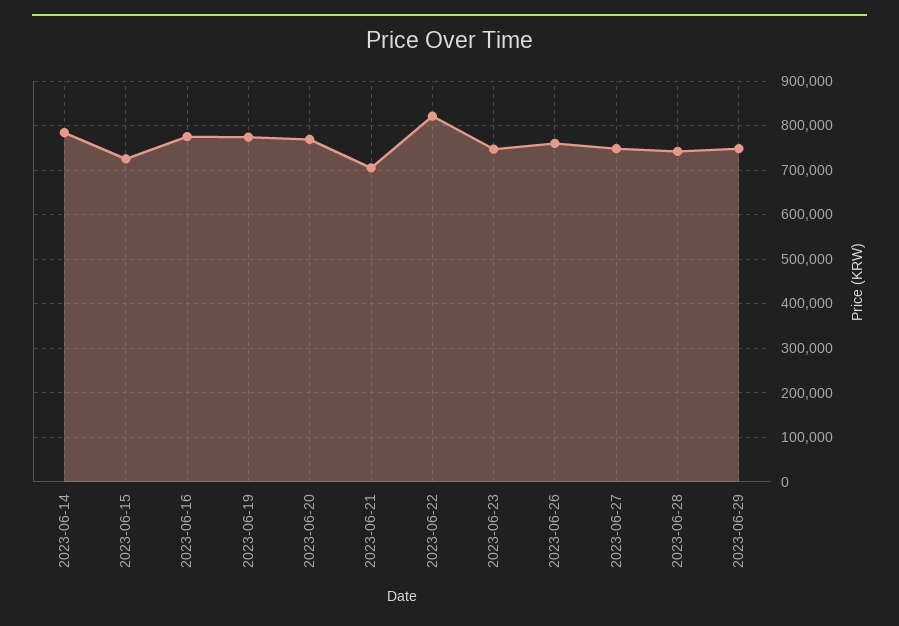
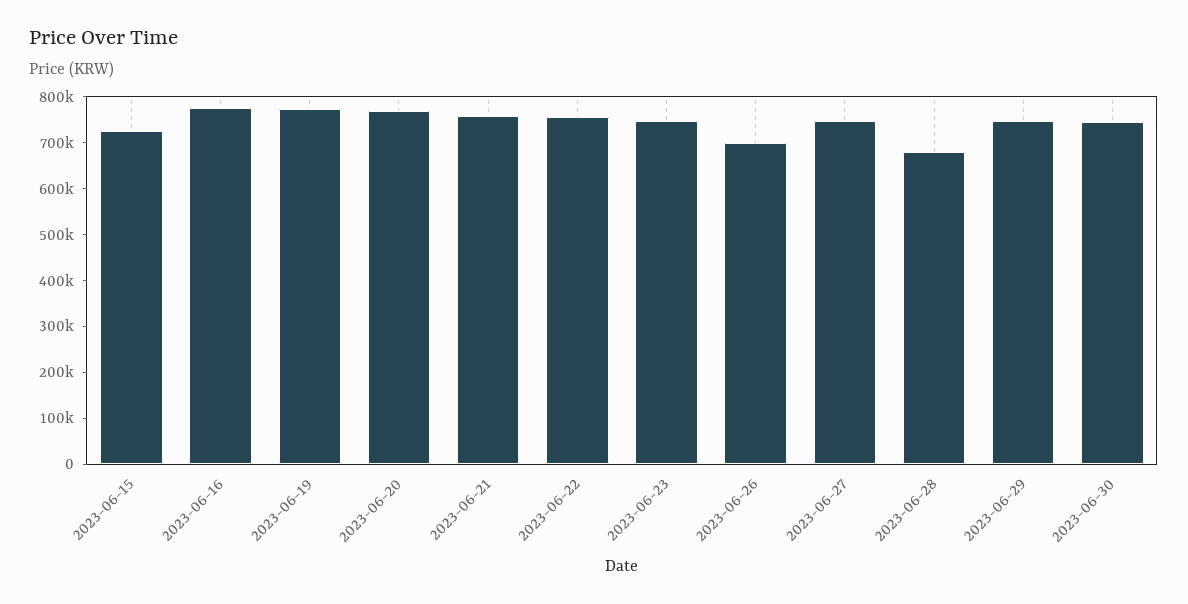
2023-06-14: 780000 -> none
2023-06-21: 700000 -> 760000
2023-06-22: 820000 -> 760000
2023-06-26: 760000 -> 700000
2023-06-28: 740000 -> 680000
2023-06-30: none -> 740000

